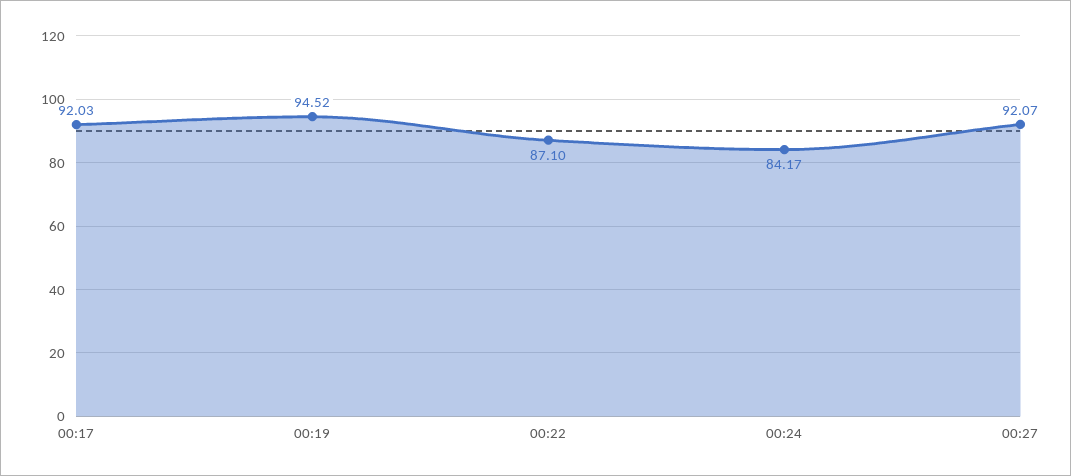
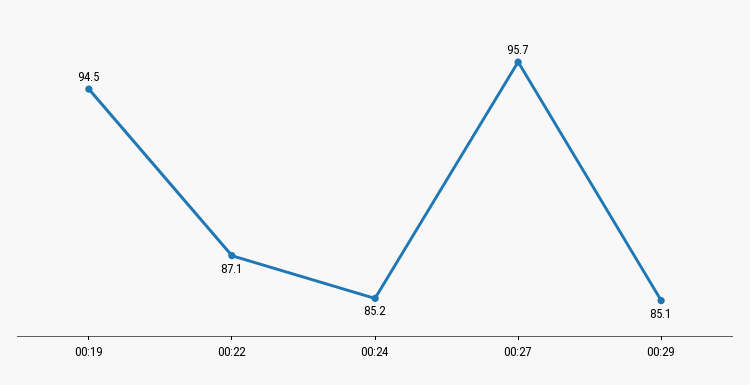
00:17: 92.03 -> none
00:24: 84.17 -> 85.2
00:27: 92.07 -> 95.7
00:29: none -> 85.1

